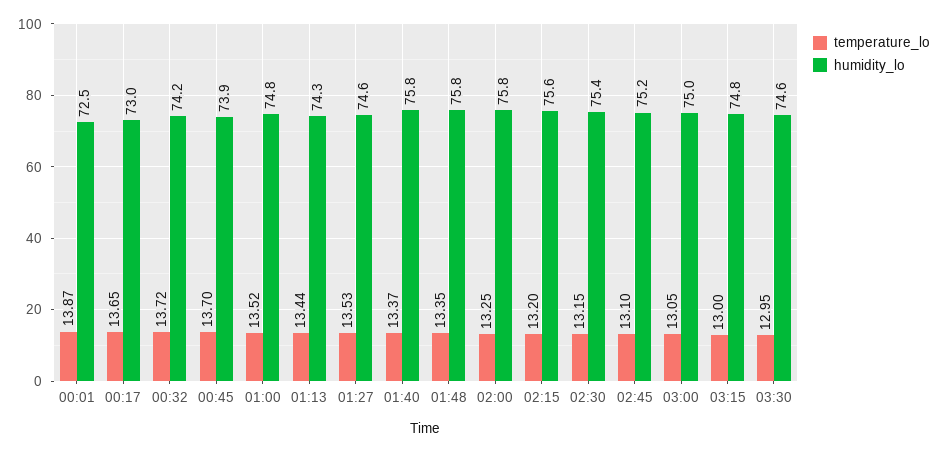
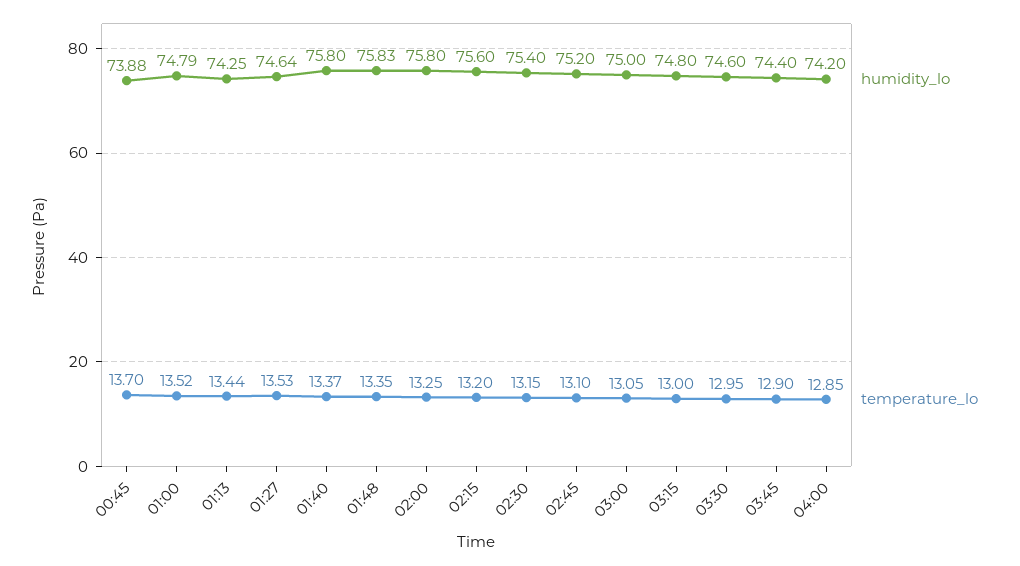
temperature_lo, 00:01: 13.87 -> none
humidity_lo, 00:01: 72.5 -> none
temperature_lo, 00:17: 13.65 -> none
humidity_lo, 00:17: 73 -> none
temperature_lo, 00:32: 13.72 -> none
humidity_lo, 00:32: 74.2 -> none
humidity_lo, 03:45: none -> 74.4
temperature_lo, 03:45: none -> 12.9
humidity_lo, 04:00: none -> 74.2
temperature_lo, 04:00: none -> 12.85

